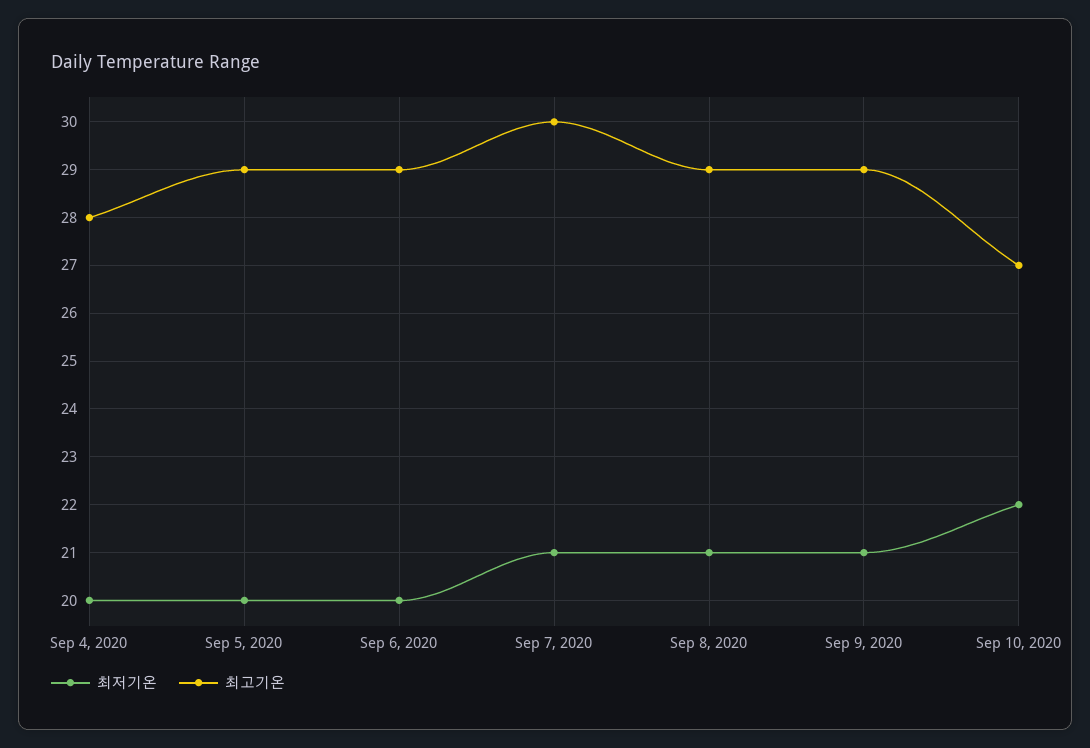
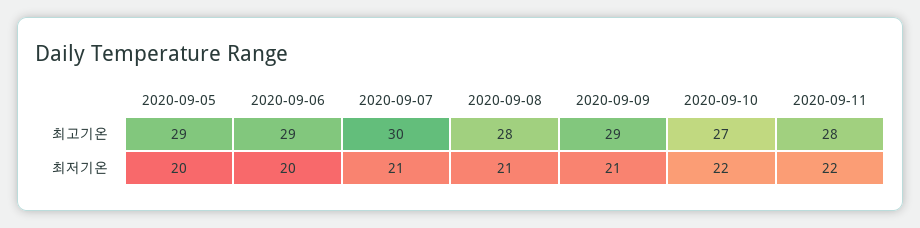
최저기온, Sep 4, 2020: 20 -> none
최고기온, Sep 4, 2020: 28 -> none
최고기온, Sep 8, 2020: 29 -> 28
최고기온, 2020-09-11: none -> 28
최저기온, 2020-09-11: none -> 22

